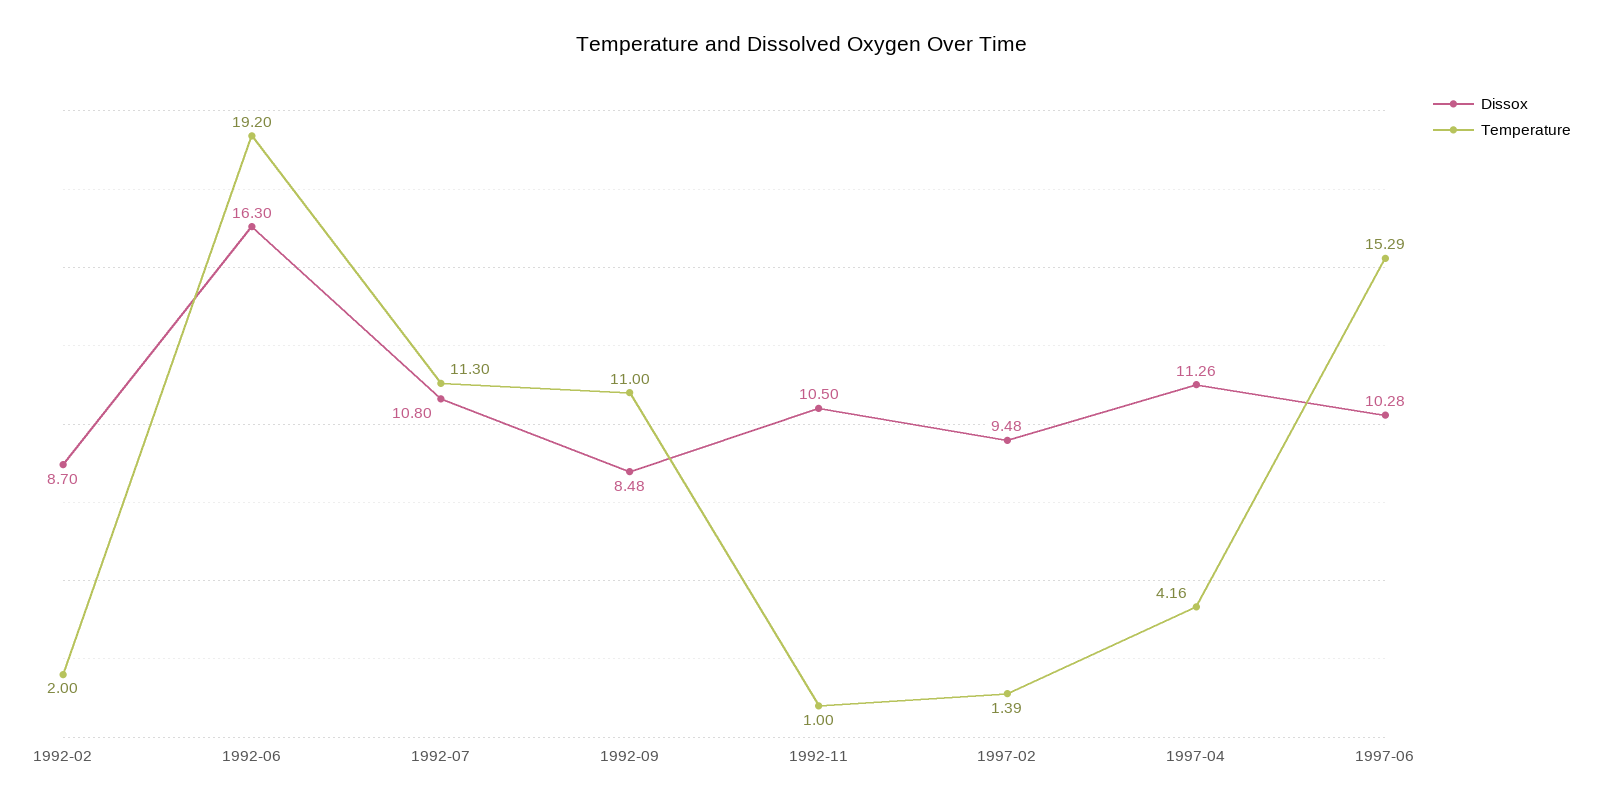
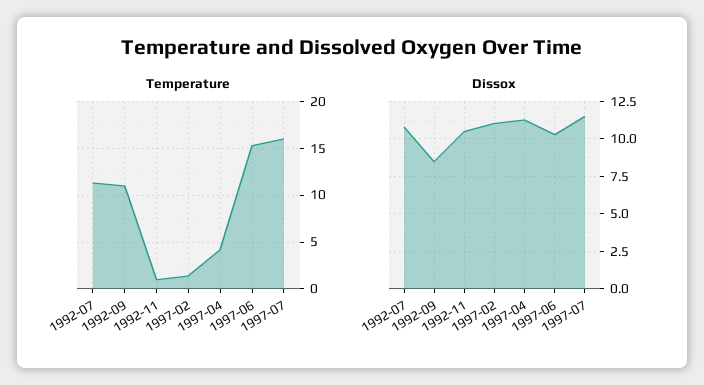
Dissox, 1992-02: 8.7 -> none
Temperature, 1992-02: 2 -> none
Dissox, 1992-06: 16.3 -> none
Temperature, 1992-06: 19.2 -> none
Dissox, 1997-02: 9.48 -> 11
Temperature, 1997-07: none -> 16
Dissox, 1997-07: none -> 11.5

